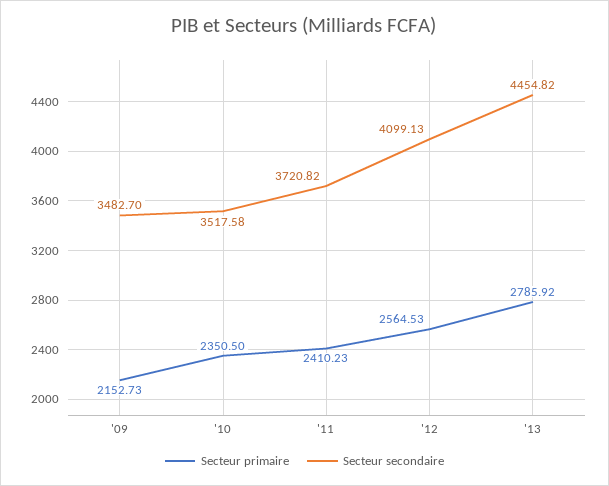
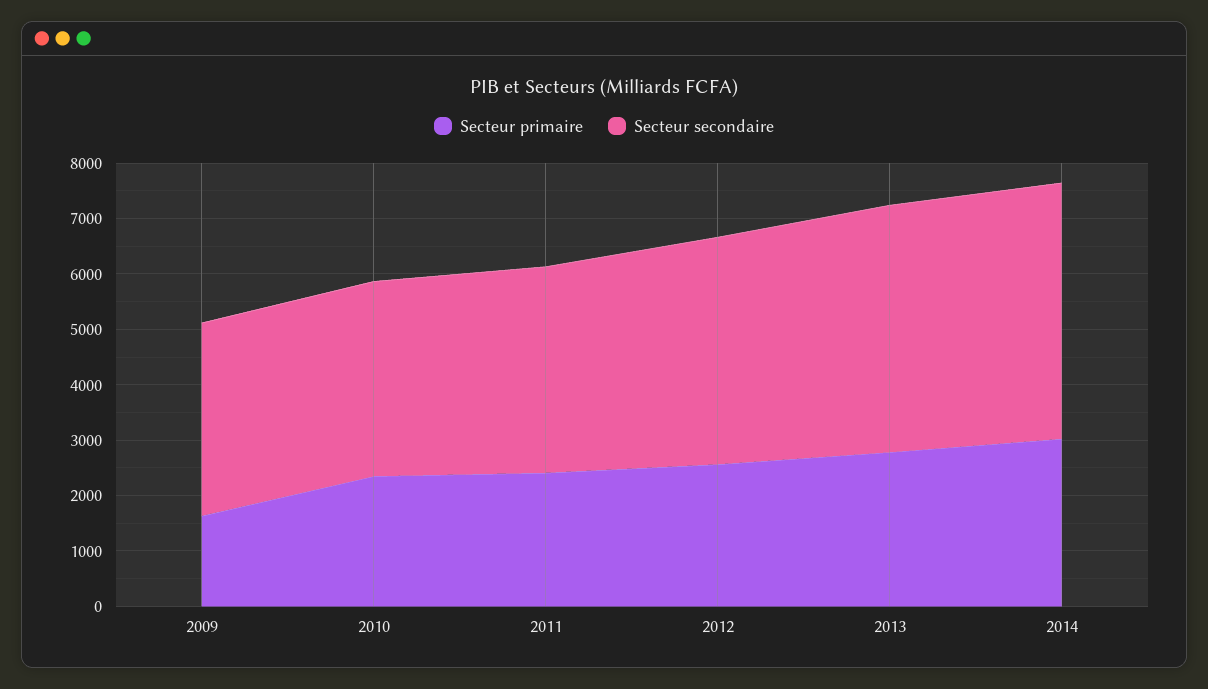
Secteur primaire, '09: 2152.73 -> 1600
Secteur primaire, 2014: none -> 3000
Secteur secondaire, 2014: none -> 4600

